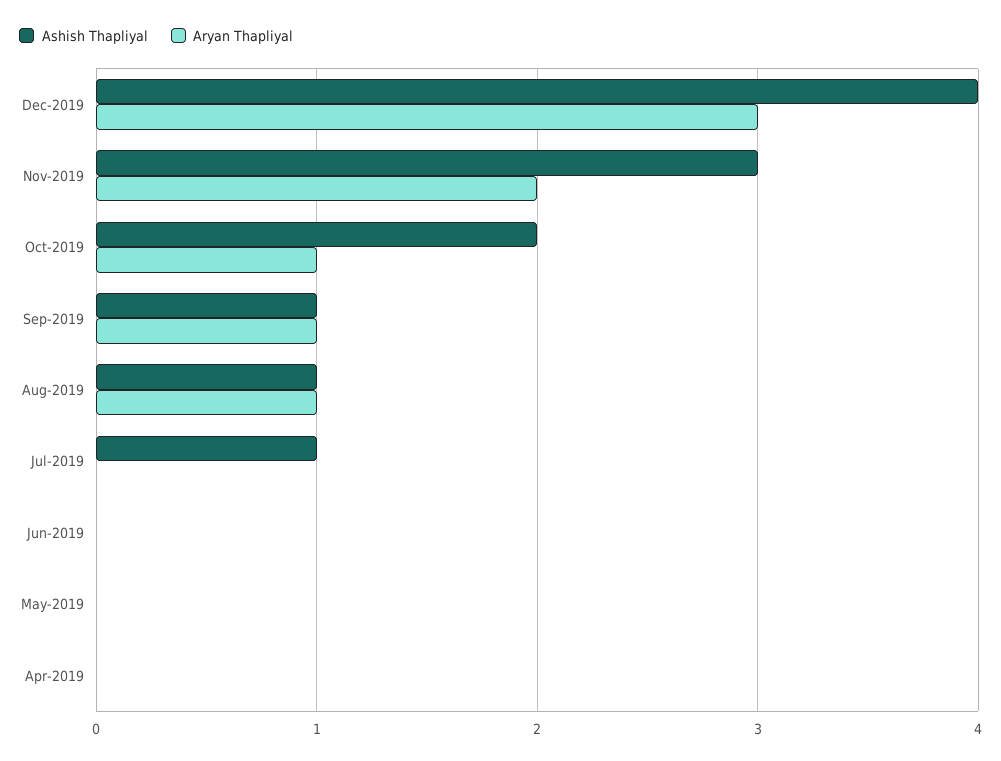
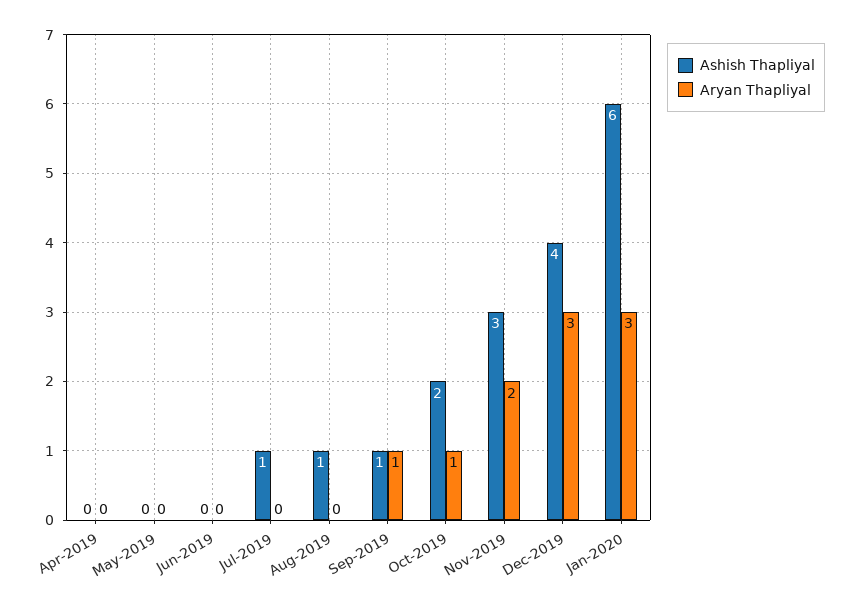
Aryan Thapliyal, Aug-2019: 1 -> 0
Ashish Thapliyal, Jan-2020: none -> 6
Aryan Thapliyal, Jan-2020: none -> 3

